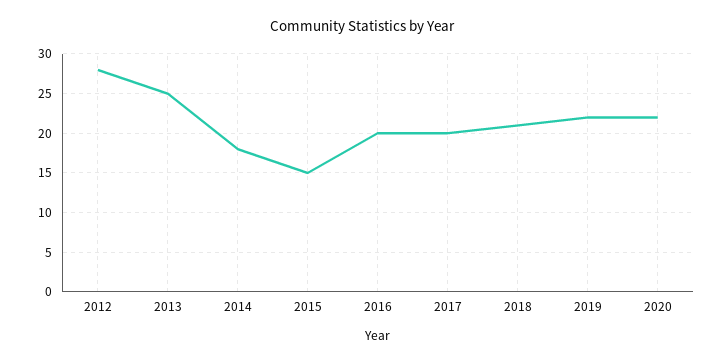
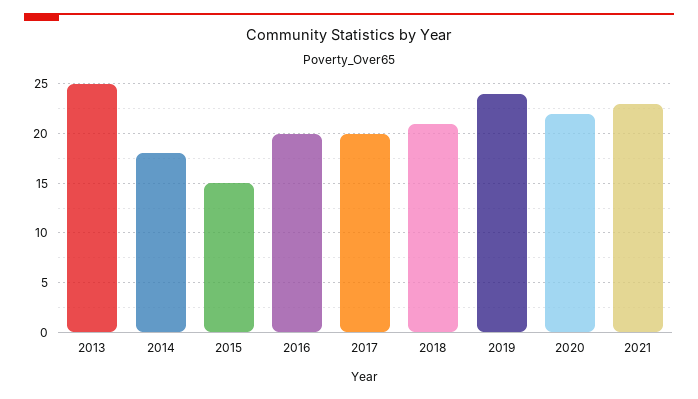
2012: 28 -> none
2019: 22 -> 24
2021: none -> 23

